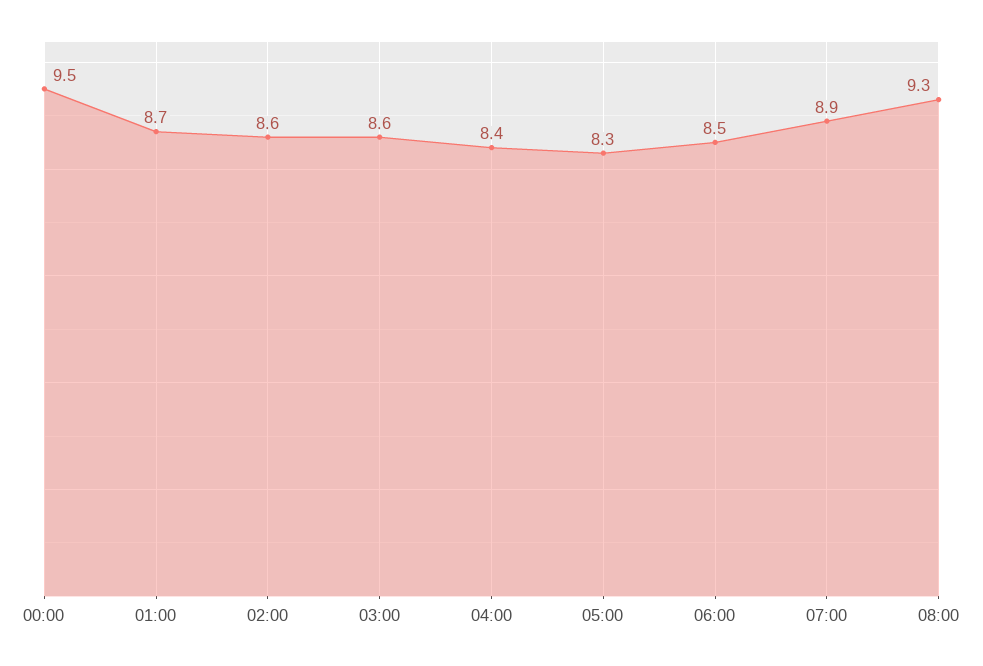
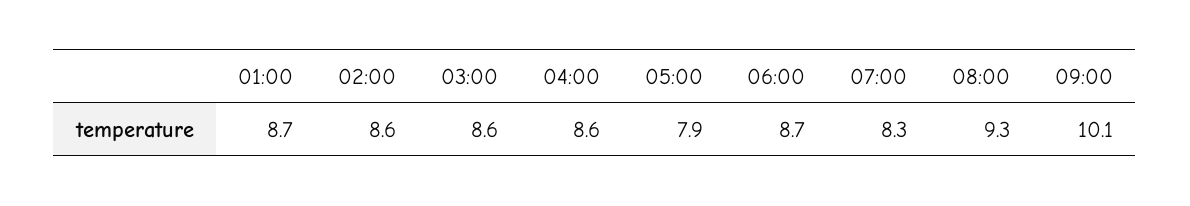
00:00: 9.5 -> none
04:00: 8.4 -> 8.6
05:00: 8.3 -> 7.9
06:00: 8.5 -> 8.7
07:00: 8.9 -> 8.3
09:00: none -> 10.1

